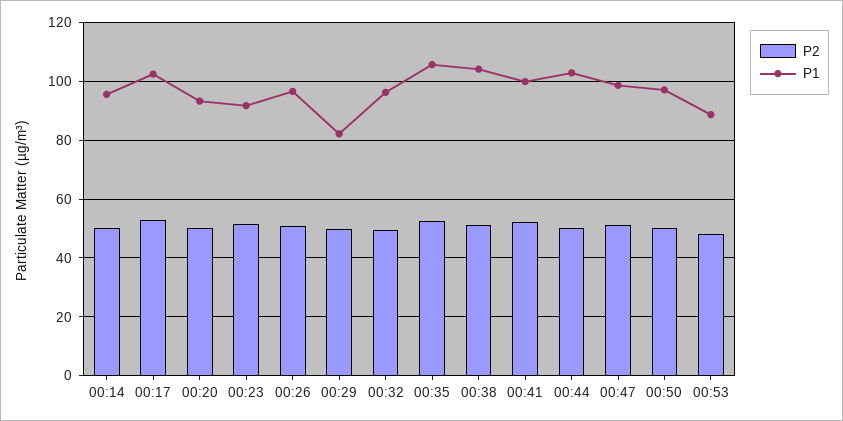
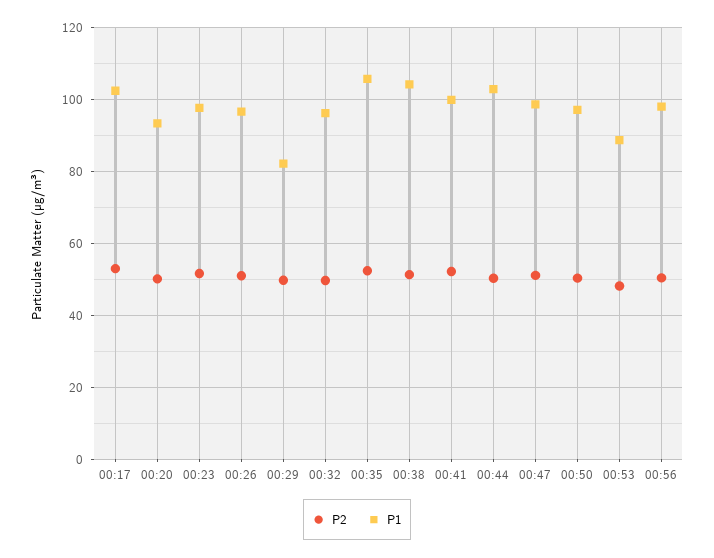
P2, 00:14: 50 -> none
P1, 00:14: 95 -> none
P1, 00:23: 92.5 -> 98
P2, 00:56: none -> 50
P1, 00:56: none -> 98

